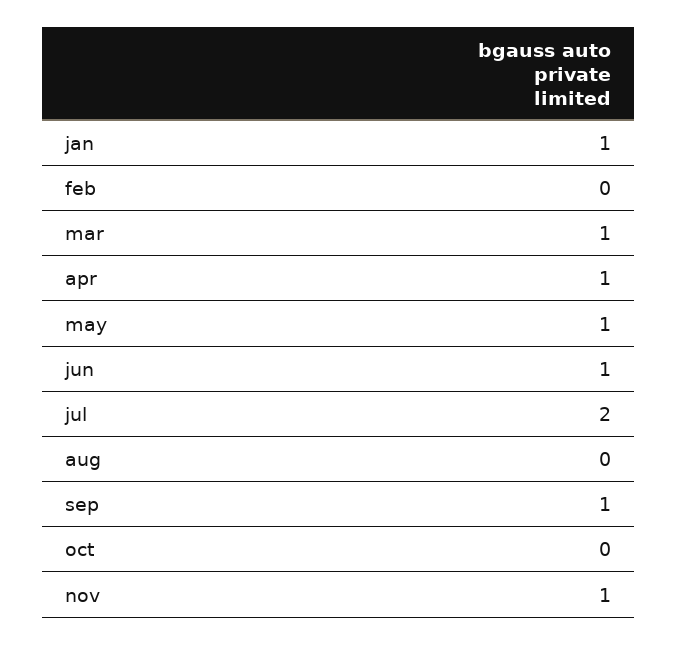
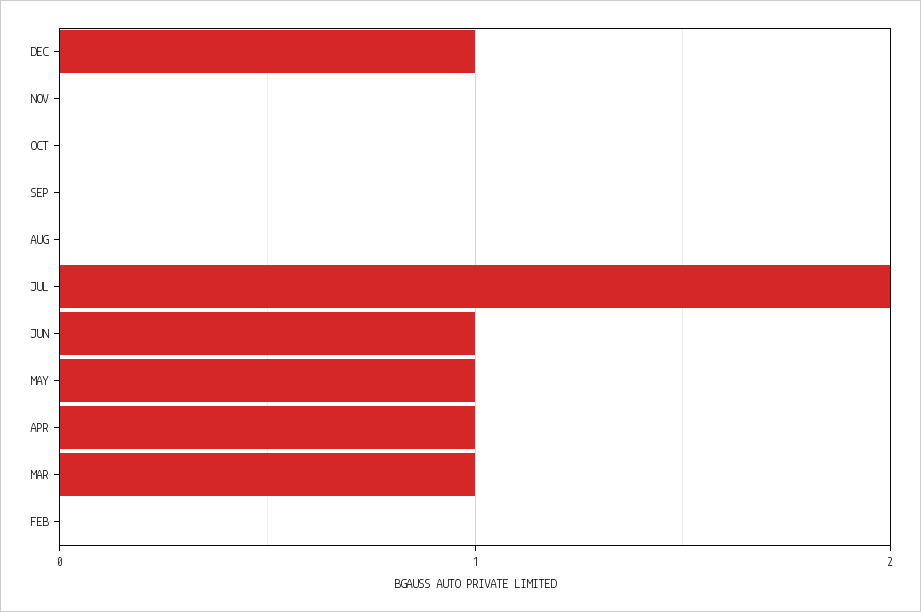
jan: 1 -> none
sep: 1 -> 0
nov: 1 -> 0
DEC: none -> 1

